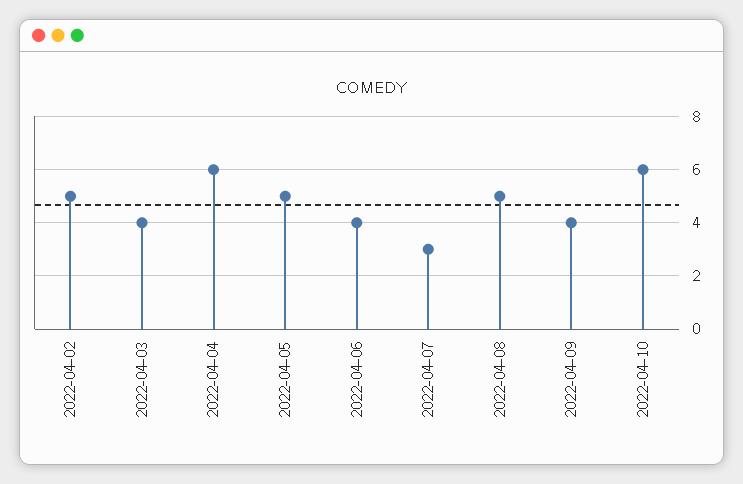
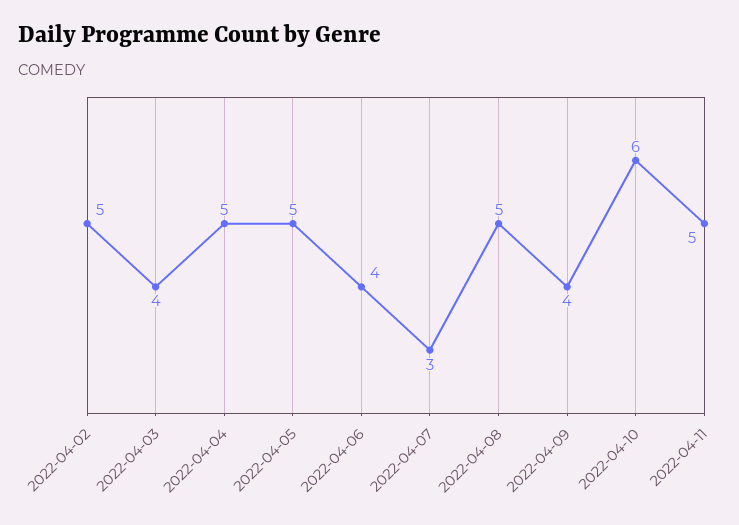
2022-04-04: 6 -> 5
2022-04-11: none -> 5

